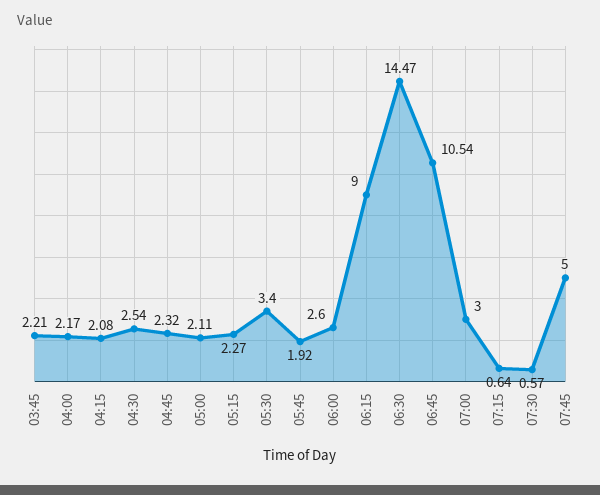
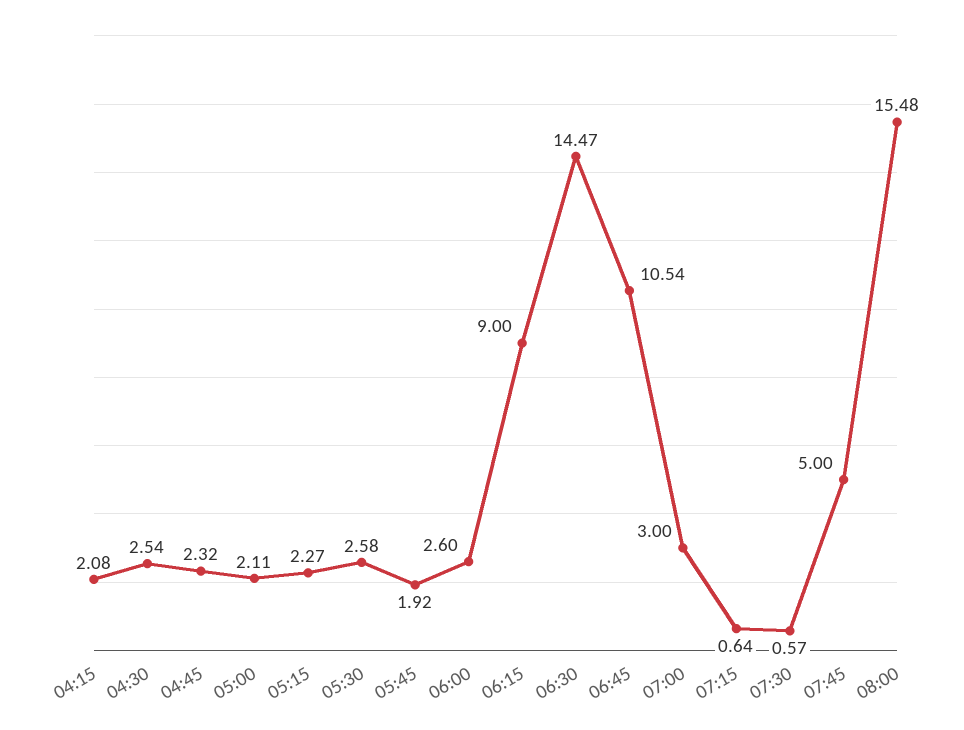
03:45: 2.21 -> none
04:00: 2.17 -> none
05:30: 3.4 -> 2.58
08:00: none -> 15.48

